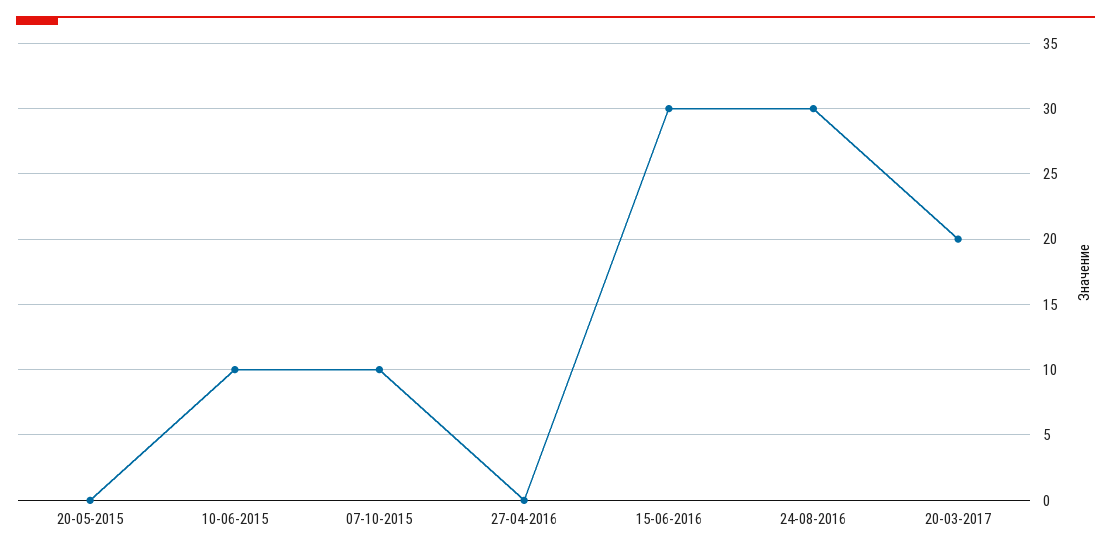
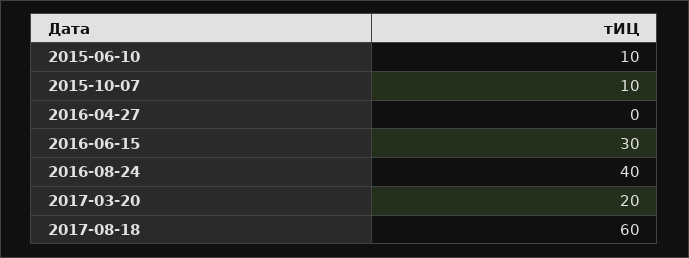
20-05-2015: 0 -> none
24-08-2016: 30 -> 40
2017-08-18: none -> 60

